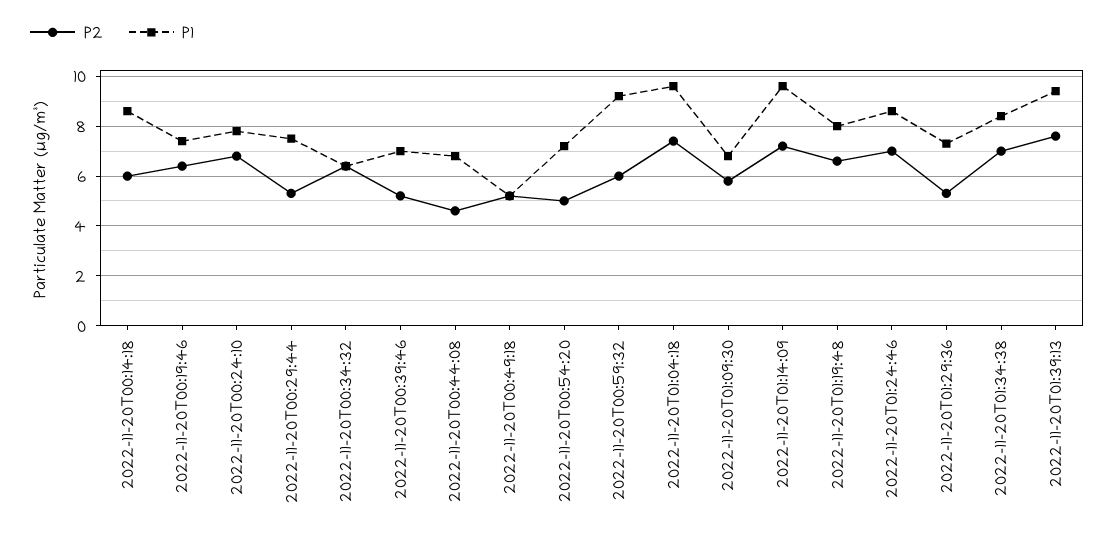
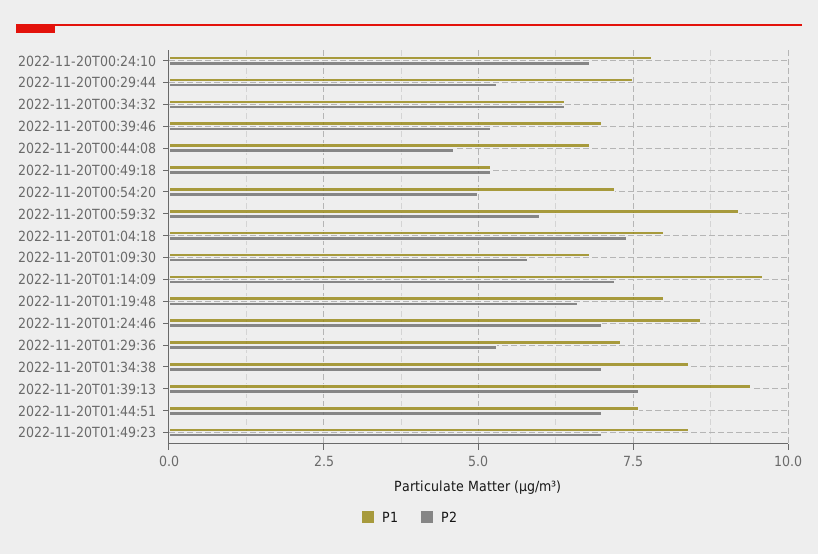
P2, 2022-11-20T00:14:18: 6 -> none
P1, 2022-11-20T00:14:18: 8.5 -> none
P2, 2022-11-20T00:19:46: 6.5 -> none
P1, 2022-11-20T00:19:46: 7.5 -> none
P1, 2022-11-20T01:04:18: 9.5 -> 8
P1, 2022-11-20T01:44:51: none -> 7.5
P2, 2022-11-20T01:44:51: none -> 7
P1, 2022-11-20T01:49:23: none -> 8.5
P2, 2022-11-20T01:49:23: none -> 7

